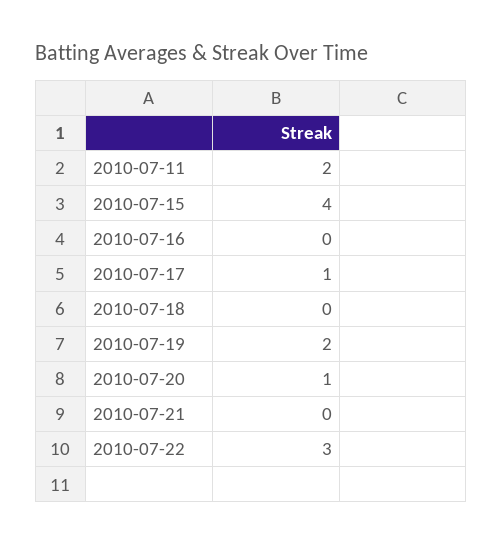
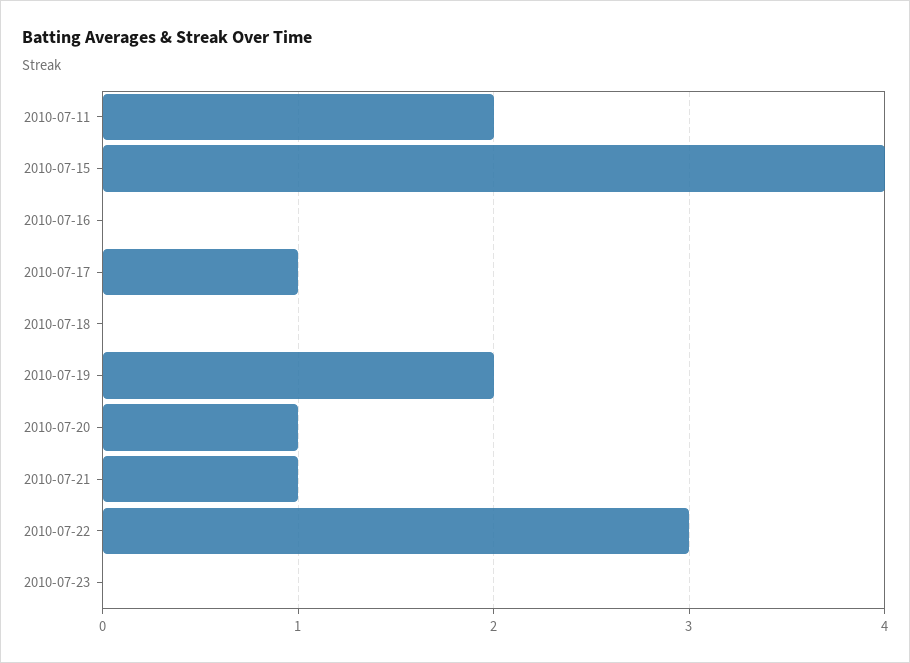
2010-07-21: 0 -> 1
2010-07-23: none -> 0

